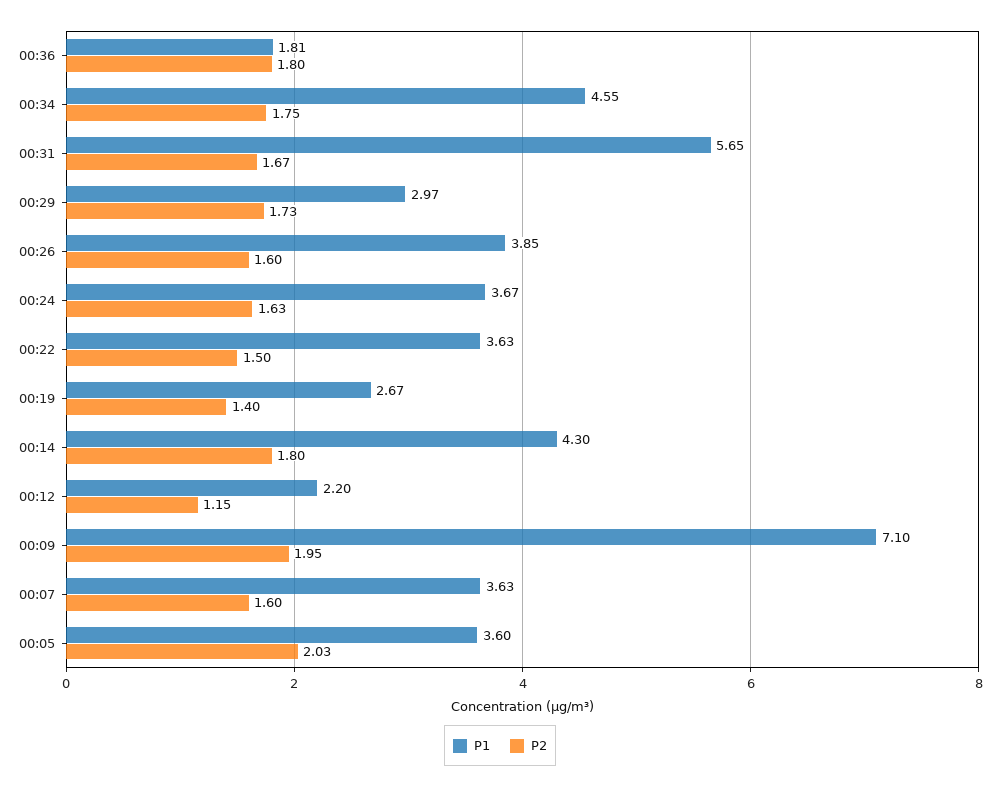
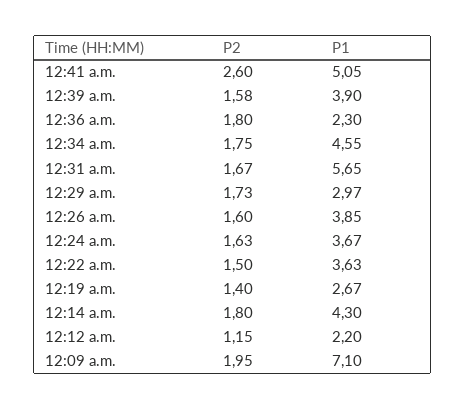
P1, 00:36: 1.81 -> 2.3
P1, 00:07: 3.63 -> none
P2, 00:07: 1.6 -> none
P1, 00:05: 3.6 -> none
P2, 00:05: 2.03 -> none
P2, 12:41 a.m.: none -> 2.6
P1, 12:41 a.m.: none -> 5.05
P2, 12:39 a.m.: none -> 1.58
P1, 12:39 a.m.: none -> 3.9

